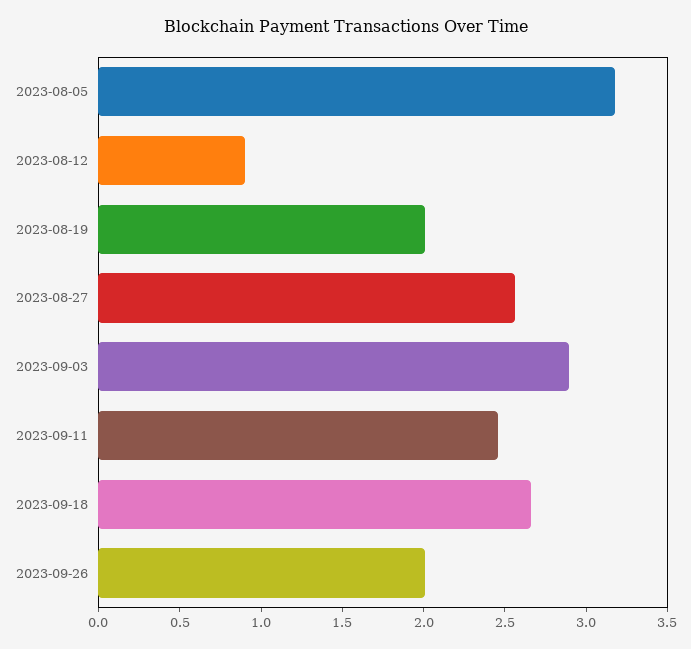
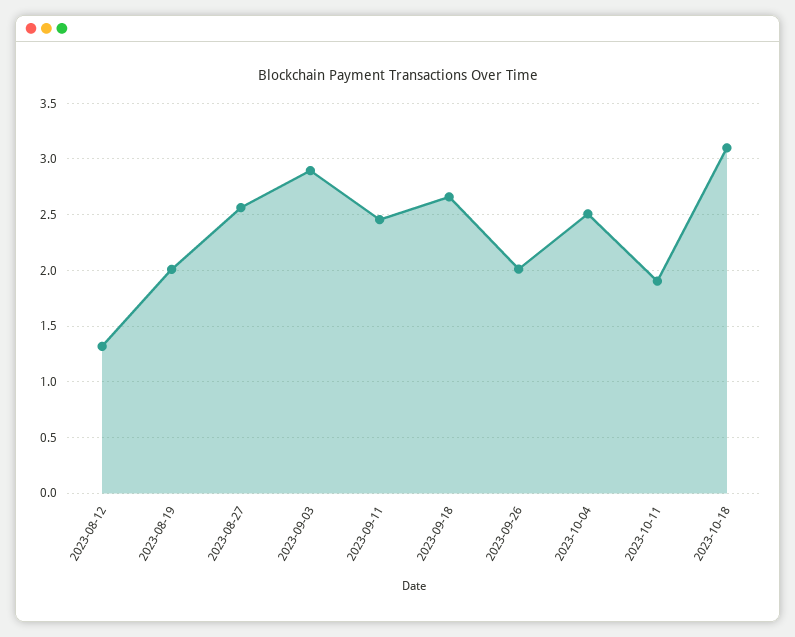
2023-08-05: 3.2 -> none
2023-08-12: 0.9 -> 1.3
2023-10-04: none -> 2.5
2023-10-11: none -> 1.9
2023-10-18: none -> 3.1

